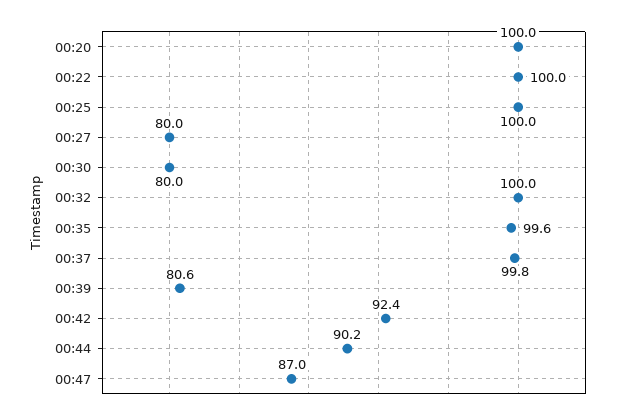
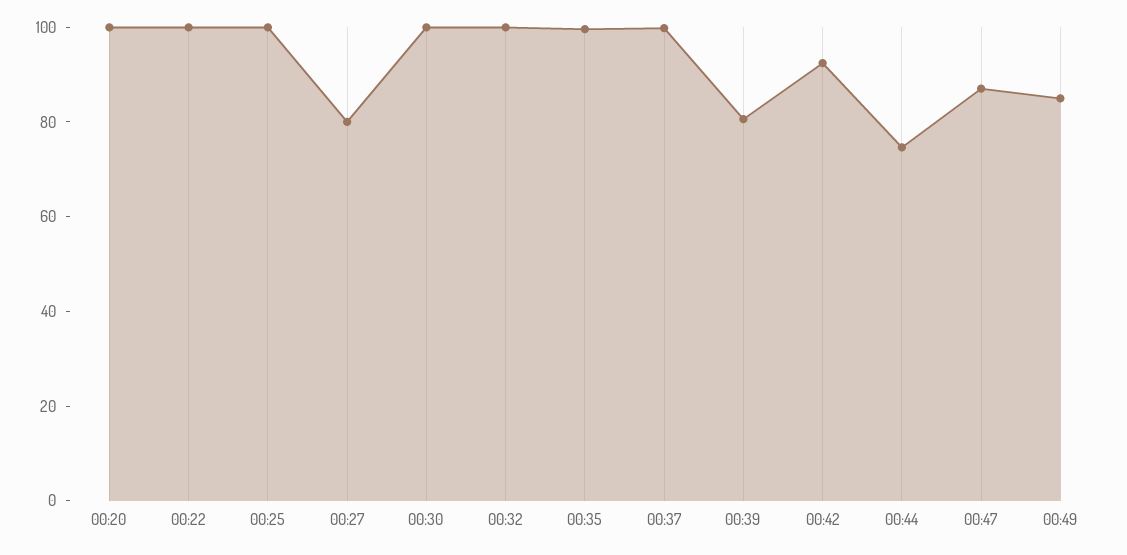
00:30: 80 -> 100
00:44: 90.2 -> 75
00:49: none -> 85

